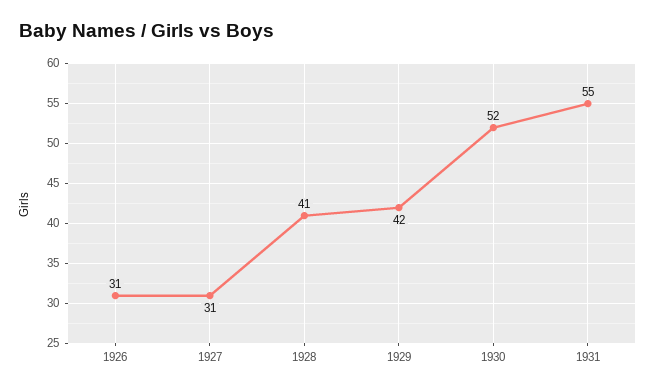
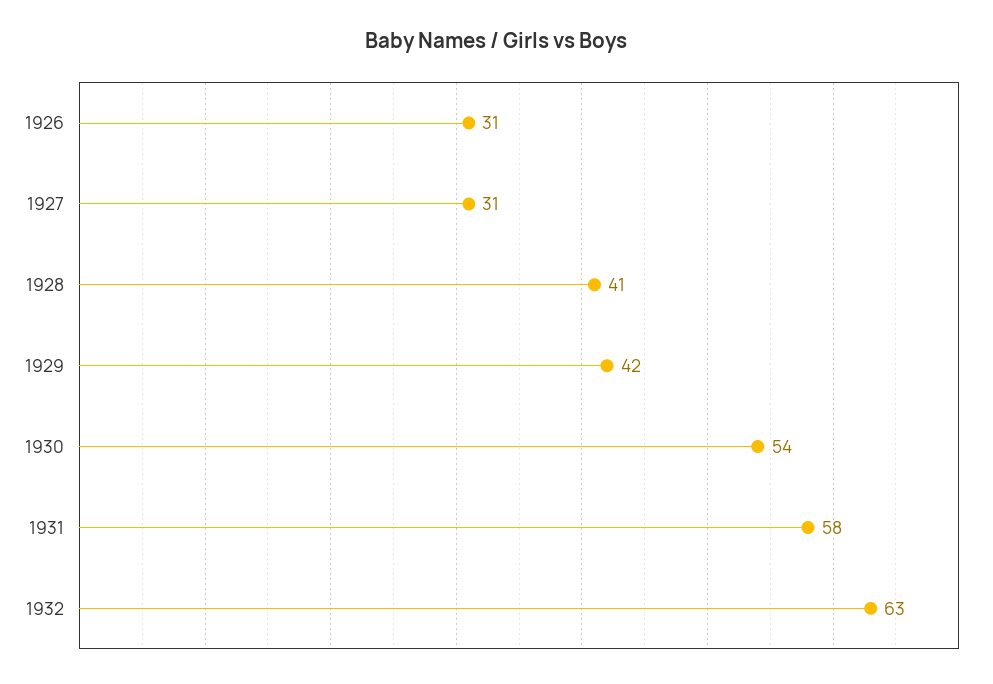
1930: 52 -> 54
1931: 55 -> 58
1932: none -> 63

